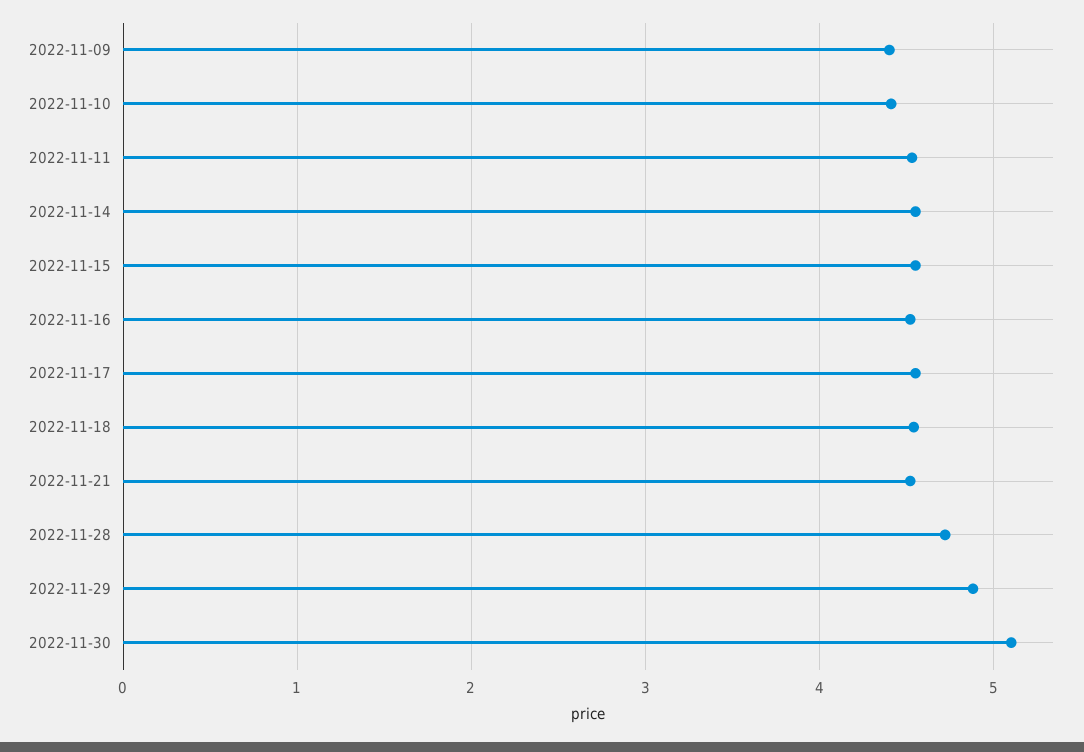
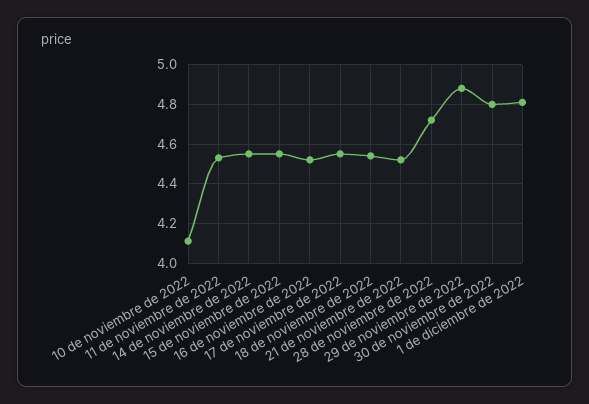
2022-11-09: 4.4 -> none
2022-11-10: 4.4 -> 4.1
2022-11-30: 5.1 -> 4.8
1 de diciembre de 2022: none -> 4.8

